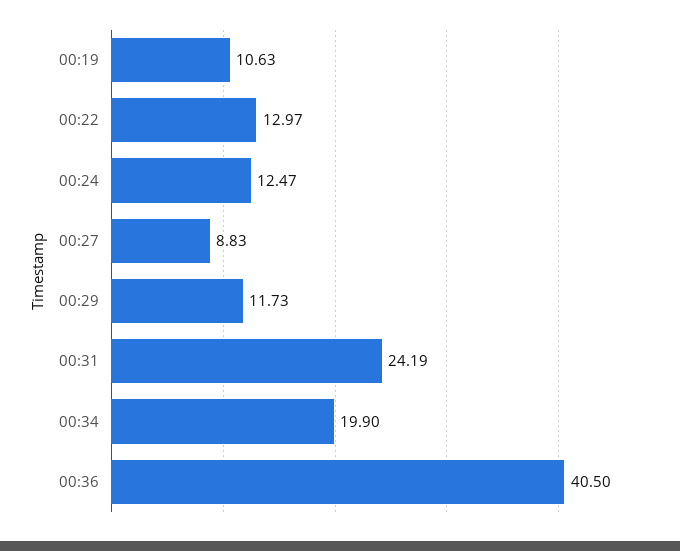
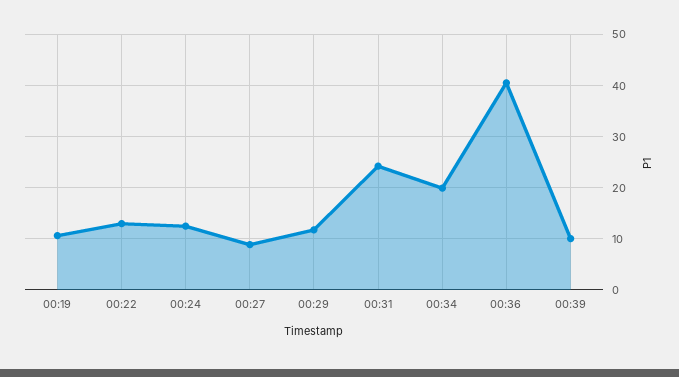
00:39: none -> 10

